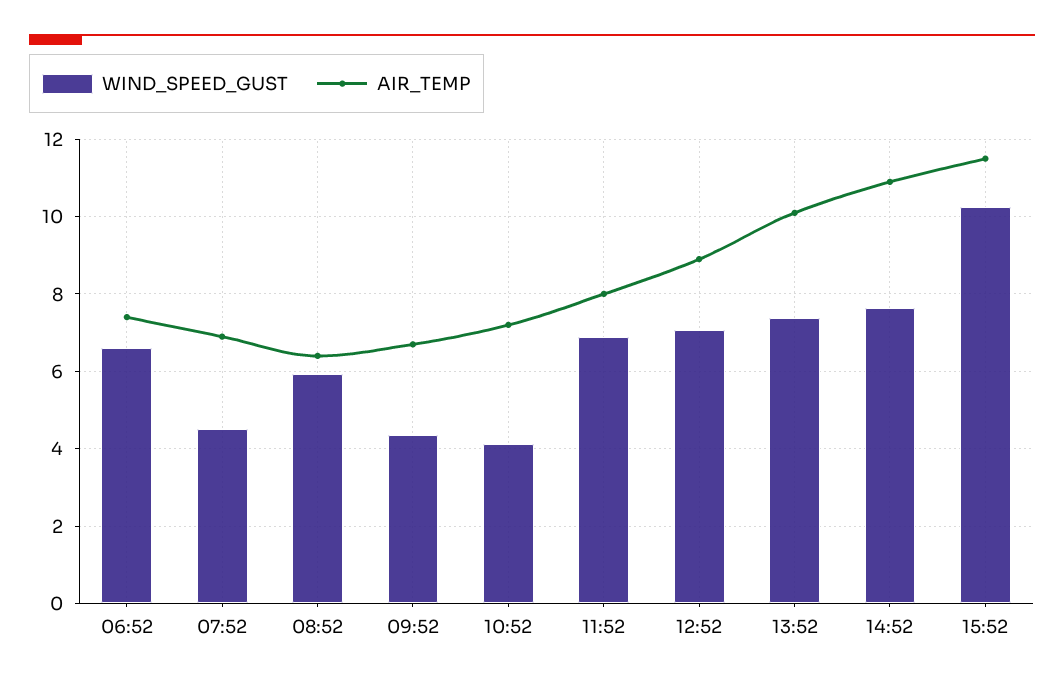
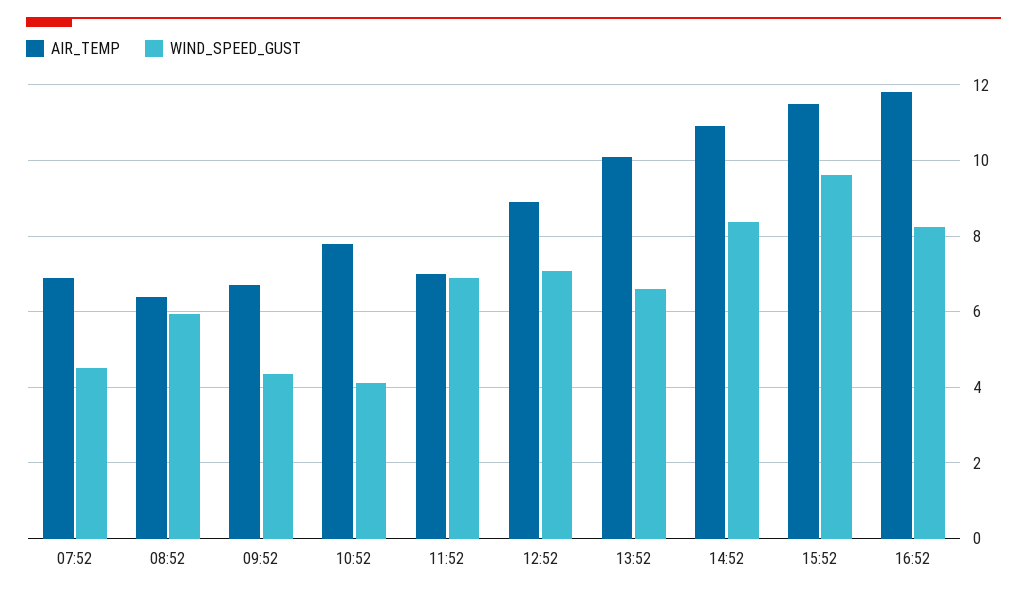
WIND_SPEED_GUST, 06:52: 6.6 -> none
AIR_TEMP, 06:52: 7.4 -> none
AIR_TEMP, 10:52: 7.2 -> 7.8
AIR_TEMP, 11:52: 8 -> 7
WIND_SPEED_GUST, 13:52: 7.4 -> 6.6
WIND_SPEED_GUST, 14:52: 7.6 -> 8.4
WIND_SPEED_GUST, 15:52: 10.2 -> 9.6
AIR_TEMP, 16:52: none -> 11.8
WIND_SPEED_GUST, 16:52: none -> 8.2

